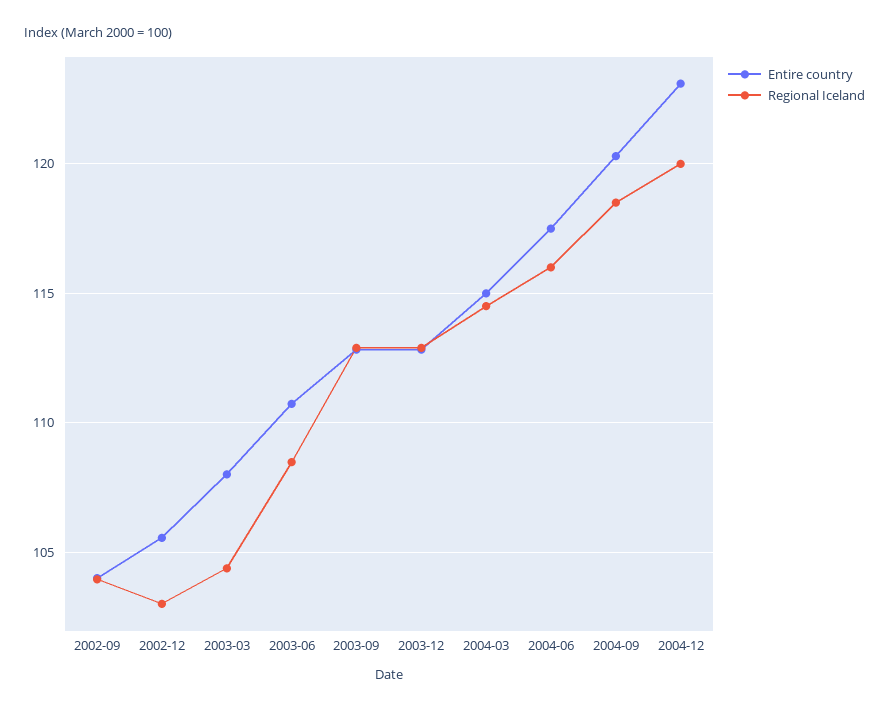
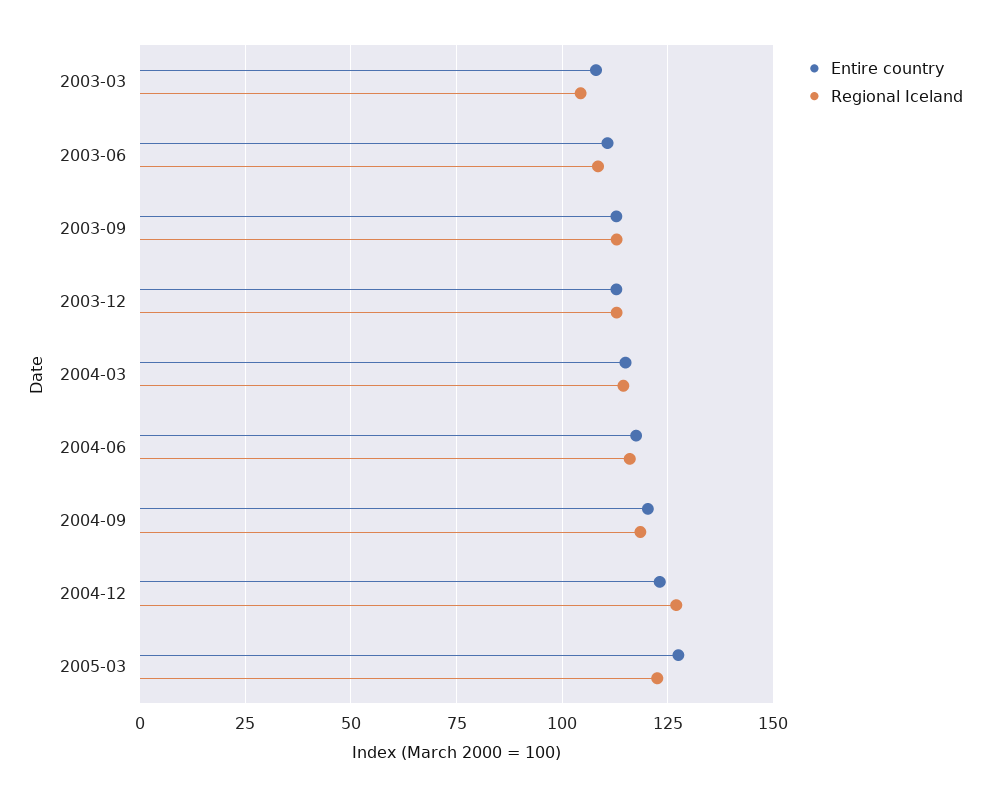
Entire country, 2002-09: 104 -> none
Regional Iceland, 2002-09: 104 -> none
Entire country, 2002-12: 105.5 -> none
Regional Iceland, 2002-12: 103 -> none
Regional Iceland, 2004-12: 120 -> 127.5
Entire country, 2005-03: none -> 127.5
Regional Iceland, 2005-03: none -> 122.5

